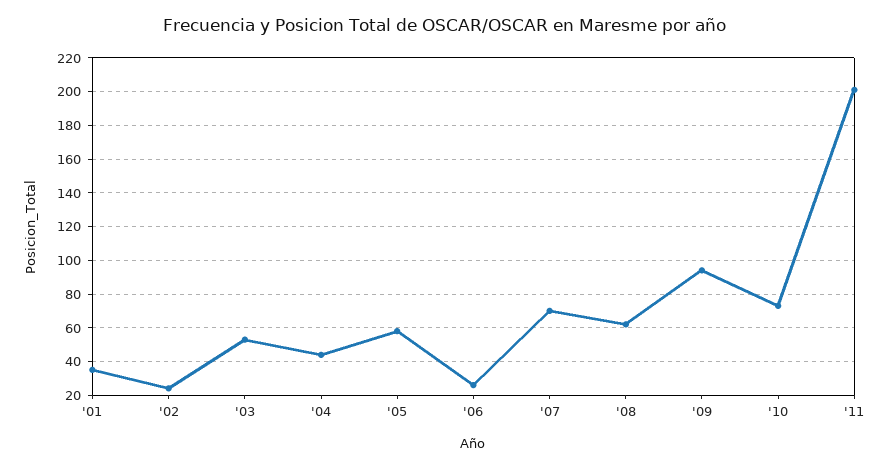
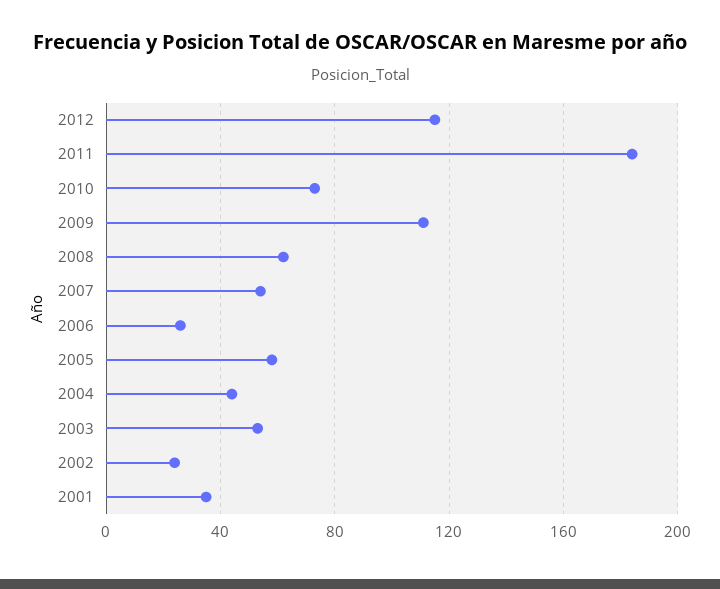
'07: 70 -> 55
'09: 95 -> 110
'11: 200 -> 185
2012: none -> 115

